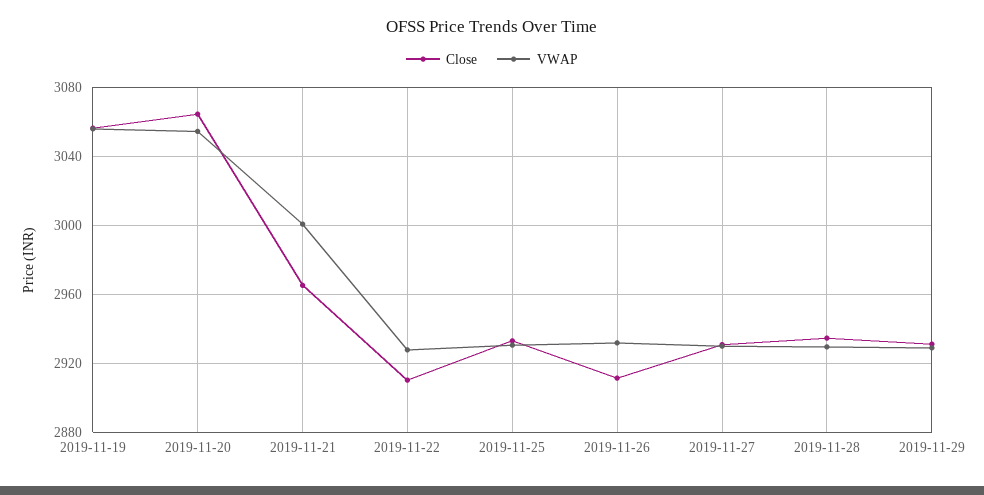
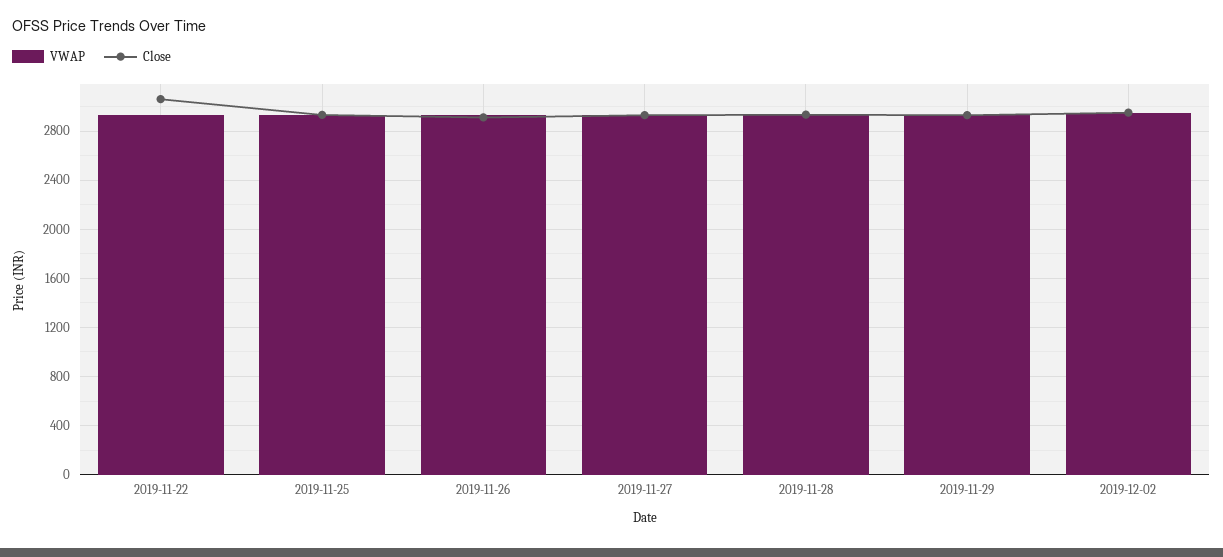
Close, 2019-11-19: 3055 -> none
VWAP, 2019-11-19: 3055 -> none
Close, 2019-11-20: 3065 -> none
VWAP, 2019-11-20: 3055 -> none
Close, 2019-11-21: 2965 -> none
VWAP, 2019-11-21: 3000 -> none
Close, 2019-11-22: 2910 -> 3050
VWAP, 2019-12-02: none -> 2950
Close, 2019-12-02: none -> 2950

